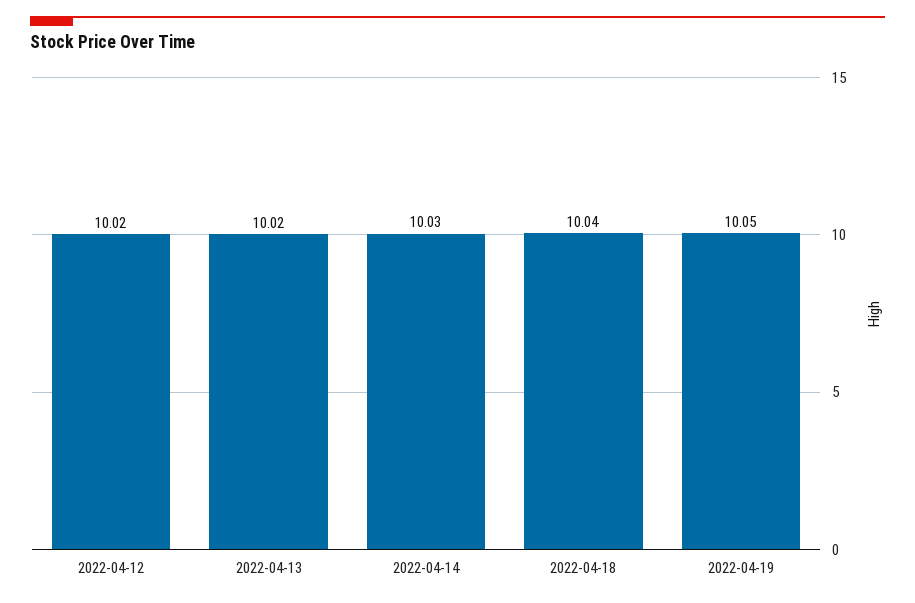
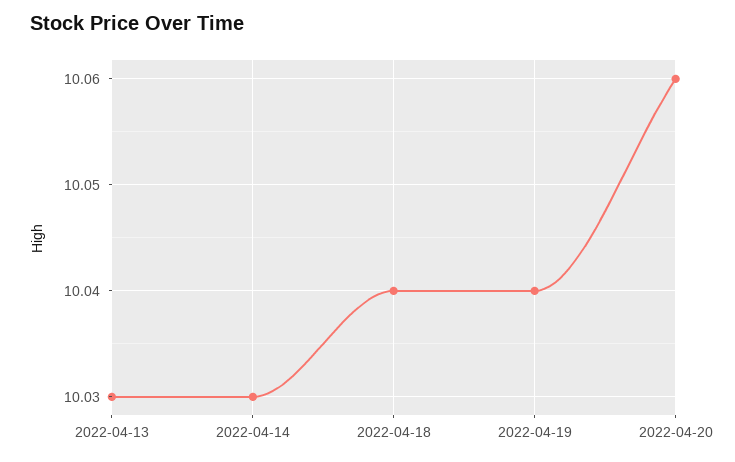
2022-04-12: 10.02 -> none
2022-04-13: 10.02 -> 10.03
2022-04-19: 10.05 -> 10.04
2022-04-20: none -> 10.06

